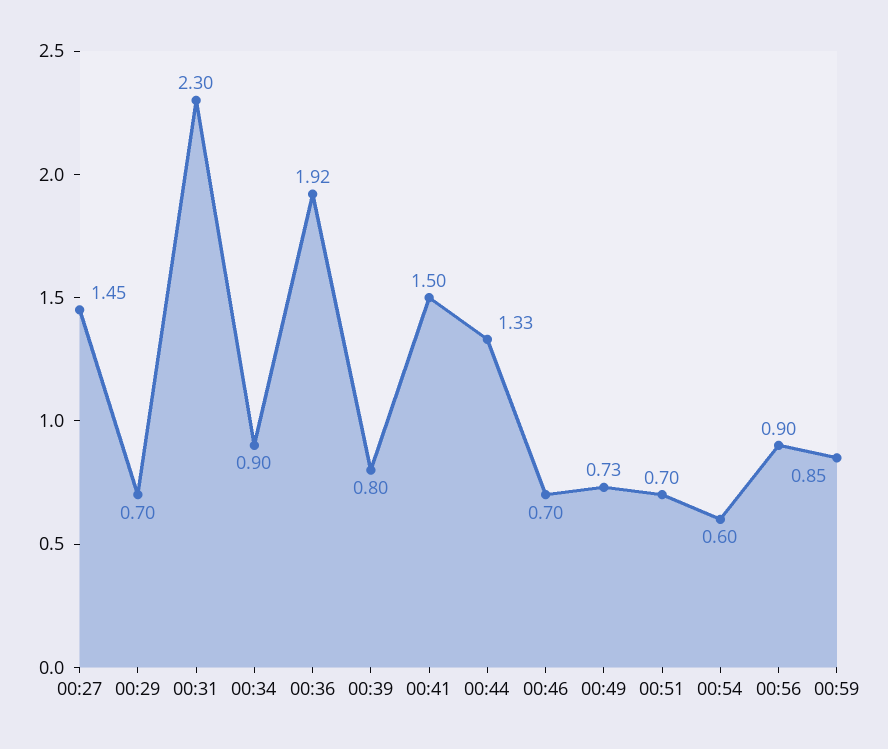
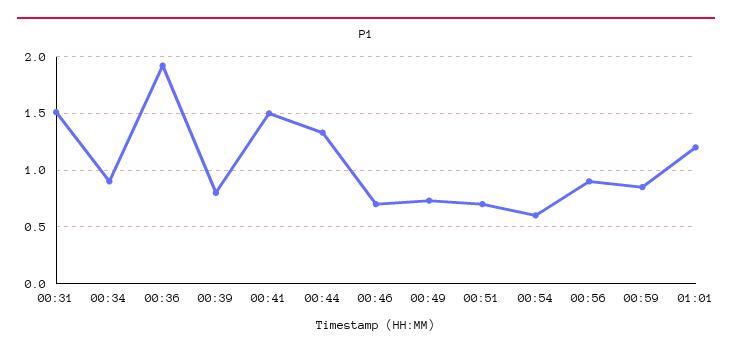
00:27: 1.45 -> none
00:29: 0.7 -> none
00:31: 2.3 -> 1.5
01:01: none -> 1.2

